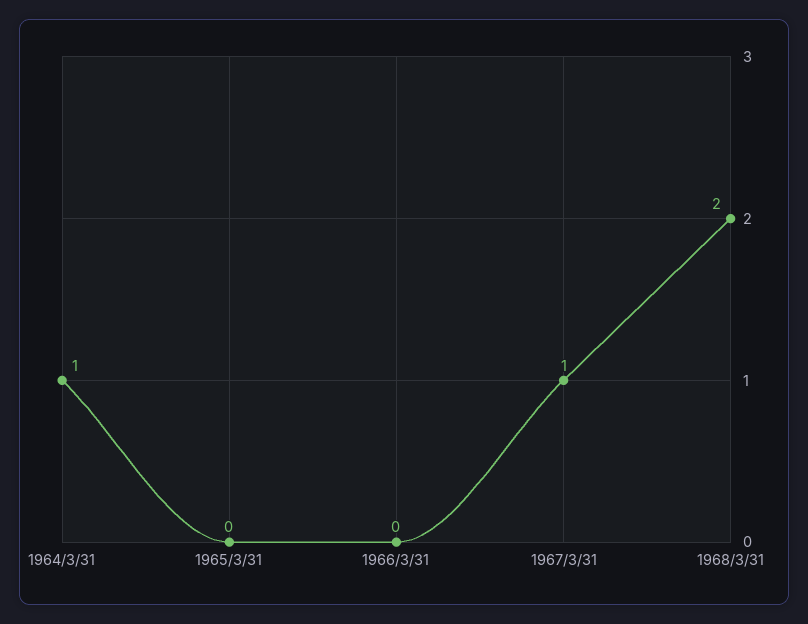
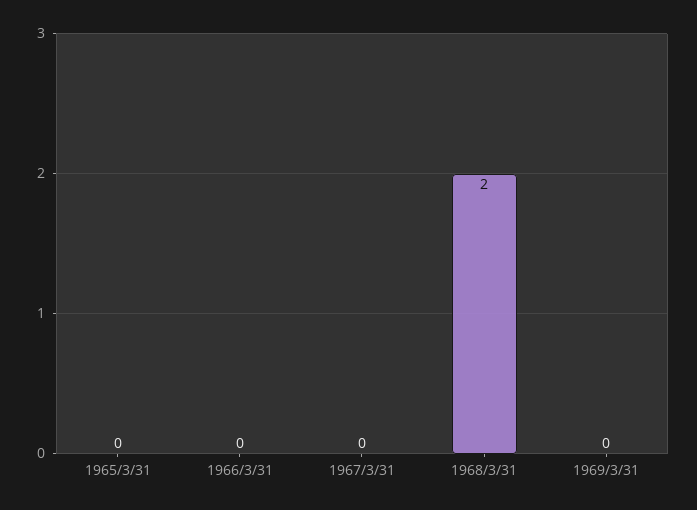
1964/3/31: 1 -> none
1967/3/31: 1 -> 0
1969/3/31: none -> 0

